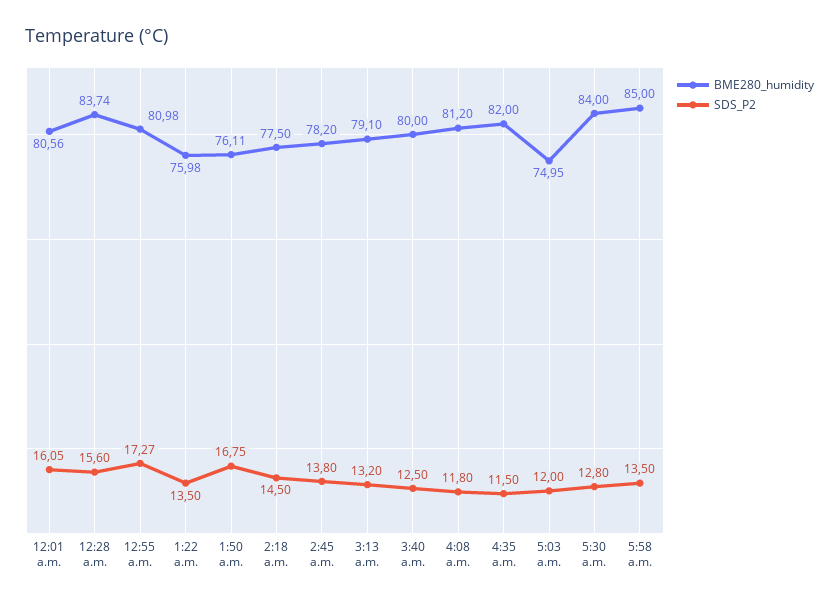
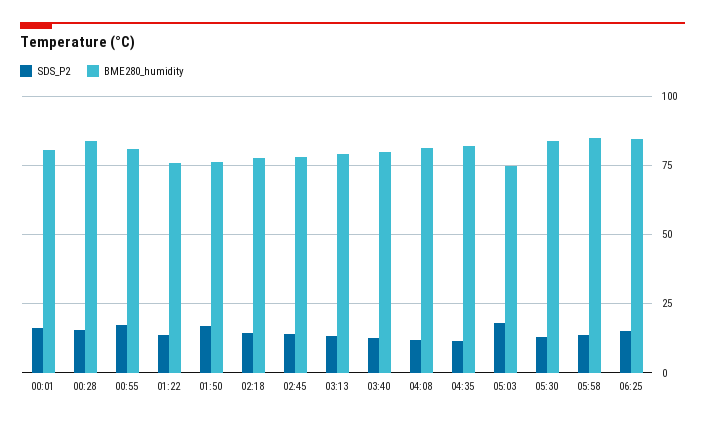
SDS_P2, 5:03 a.m.: 12 -> 17.5
SDS_P2, 06:25: none -> 15
BME280_humidity, 06:25: none -> 85

